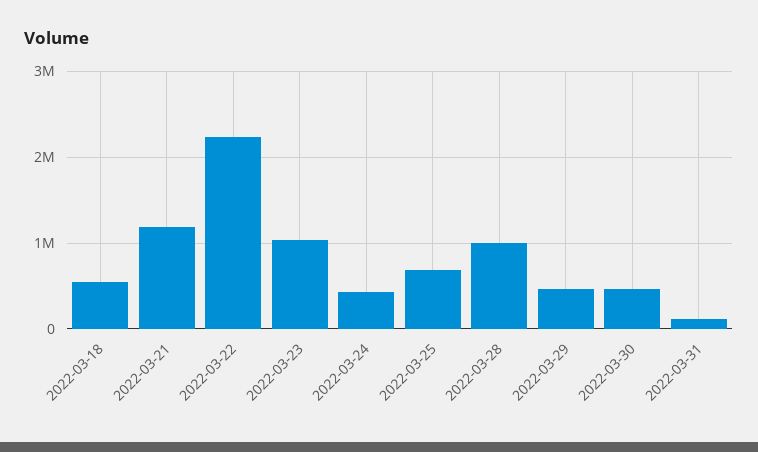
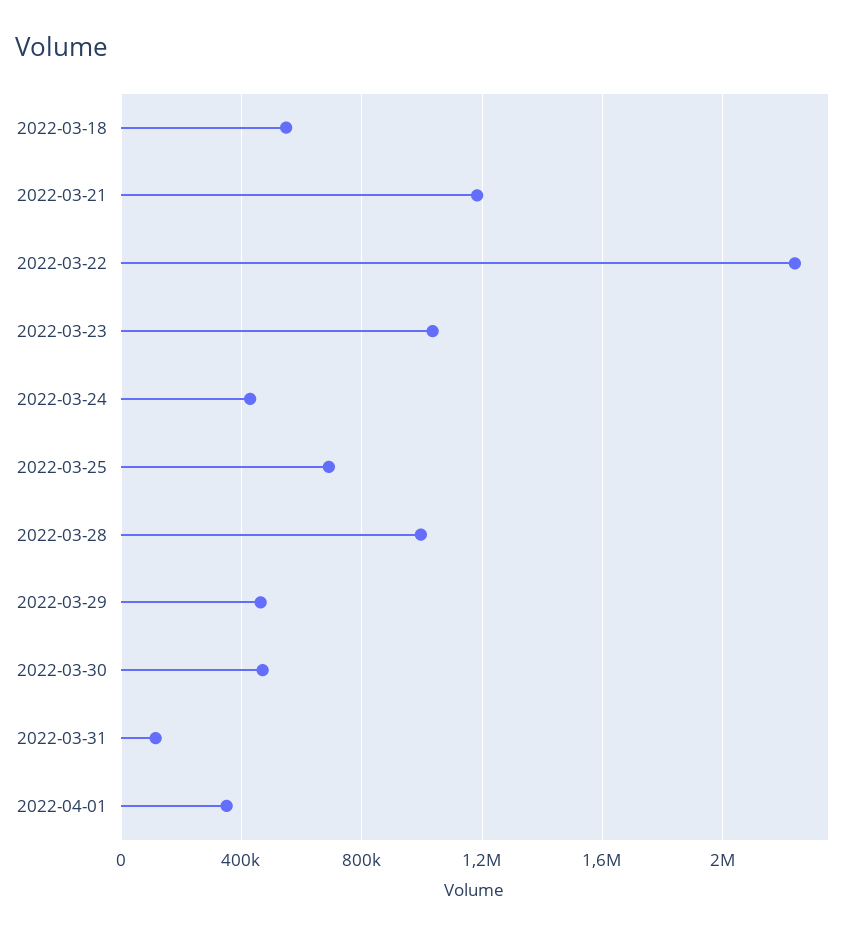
2022-04-01: none -> 350000

